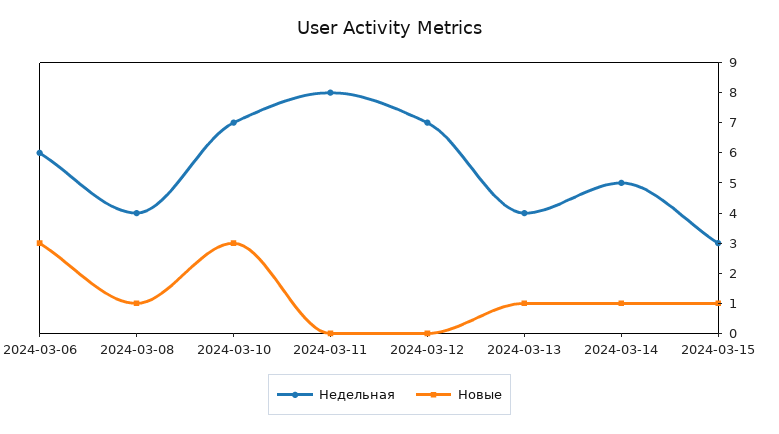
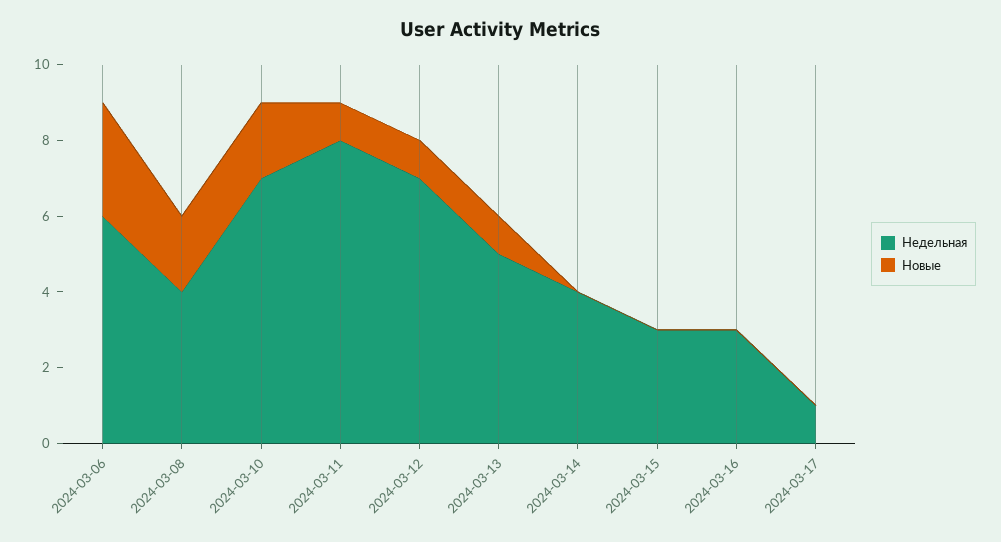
Новые, 2024-03-08: 1 -> 2
Новые, 2024-03-10: 3 -> 2
Новые, 2024-03-11: 0 -> 1
Новые, 2024-03-12: 0 -> 1
Недельная, 2024-03-13: 4 -> 5
Недельная, 2024-03-14: 5 -> 4
Новые, 2024-03-14: 1 -> 0
Новые, 2024-03-15: 1 -> 0
Недельная, 2024-03-16: none -> 3
Новые, 2024-03-16: none -> 0
Недельная, 2024-03-17: none -> 1
Новые, 2024-03-17: none -> 0

